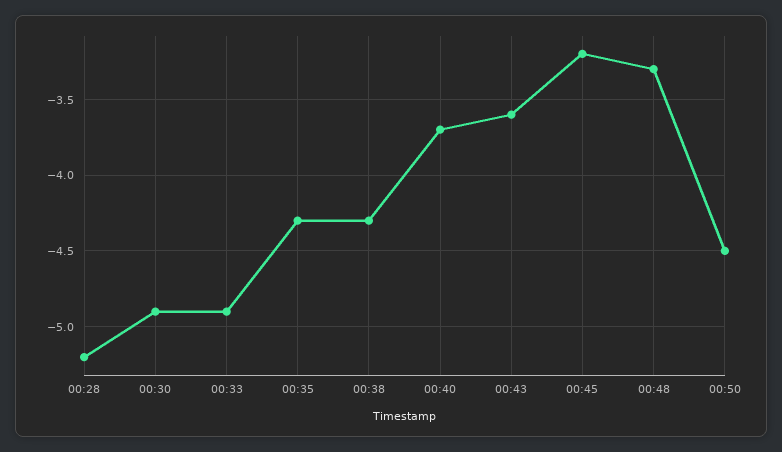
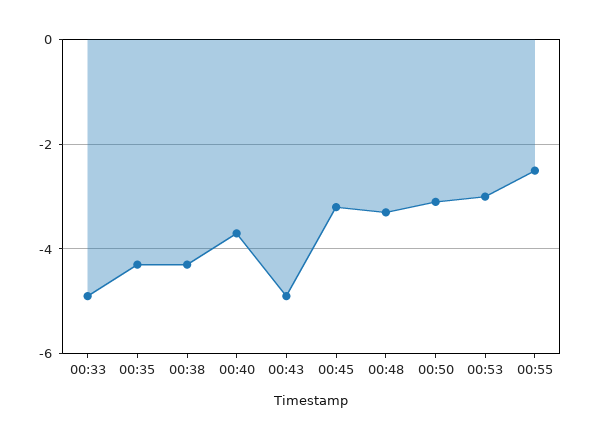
00:28: -5.2 -> none
00:30: -4.9 -> none
00:43: -3.6 -> -5
00:50: -4.5 -> -3
00:53: none -> -3
00:55: none -> -2.5

